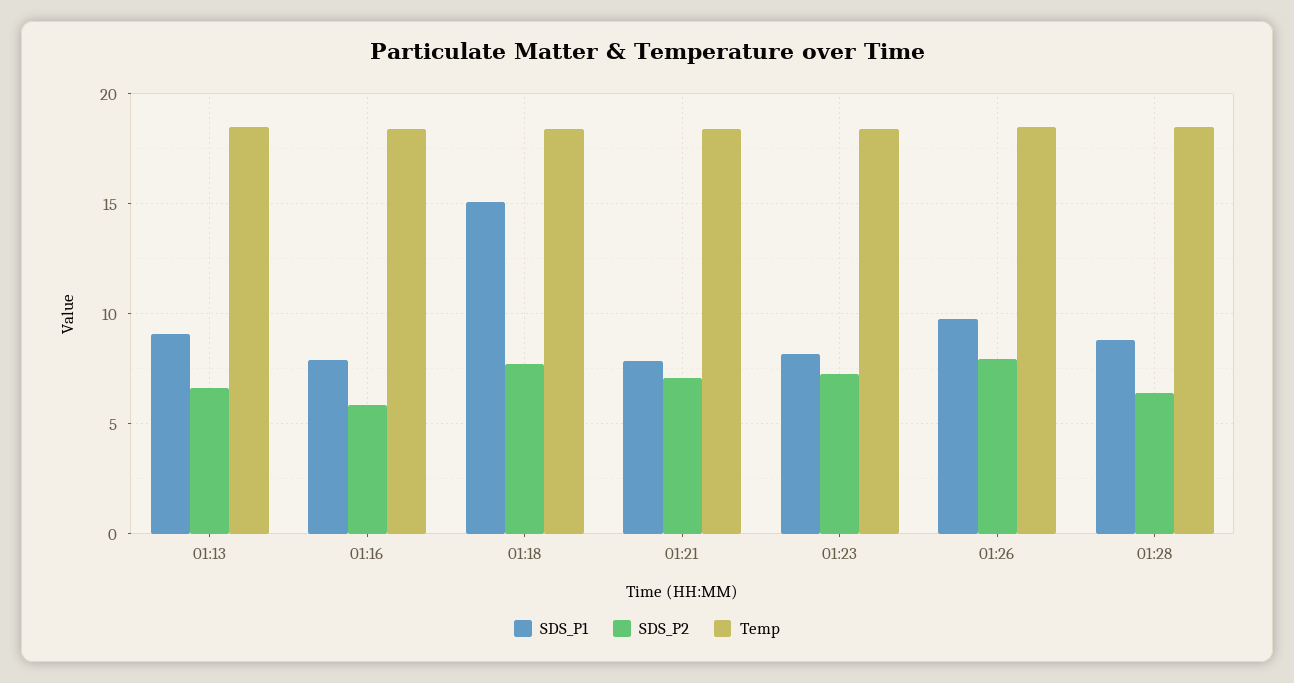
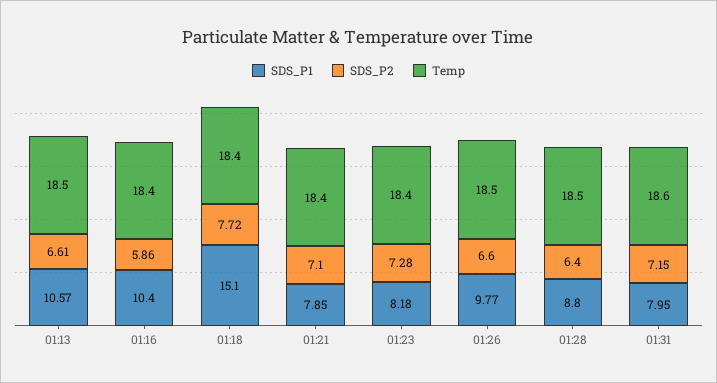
SDS_P1, 01:13: 9 -> 10.57
SDS_P1, 01:16: 8 -> 10.4
SDS_P2, 01:26: 8 -> 6.6
SDS_P1, 01:31: none -> 7.95
SDS_P2, 01:31: none -> 7.15
Temp, 01:31: none -> 18.6

